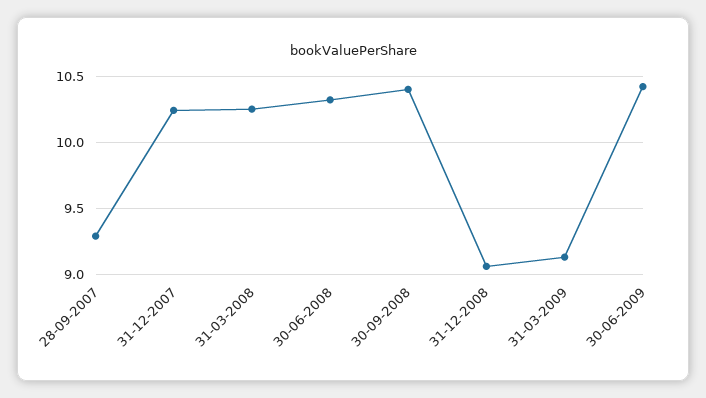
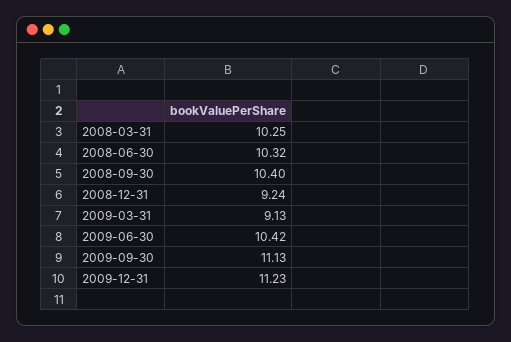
28-09-2007: 9.3 -> none
31-12-2007: 10.25 -> none
31-12-2008: 9.05 -> 9.24
2009-09-30: none -> 11.13
2009-12-31: none -> 11.23

